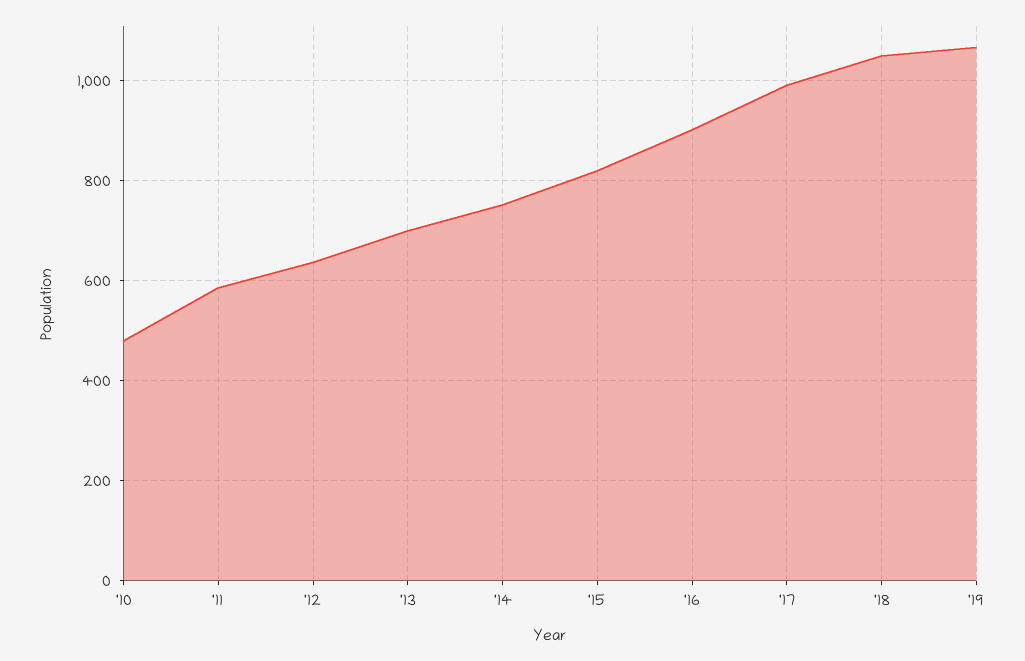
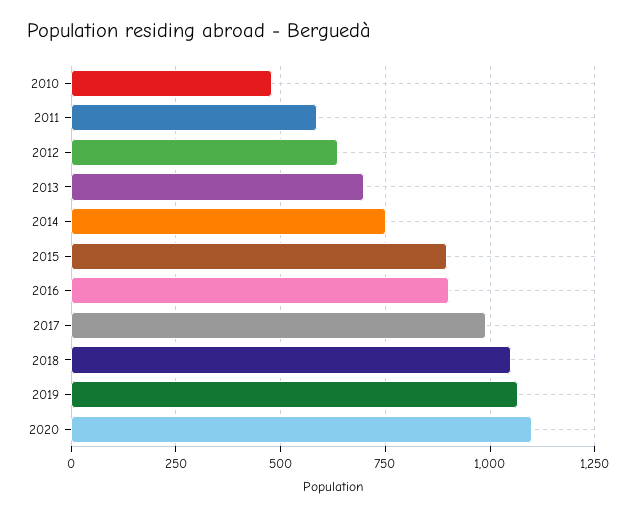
'15: 820 -> 900
2020: none -> 1100

